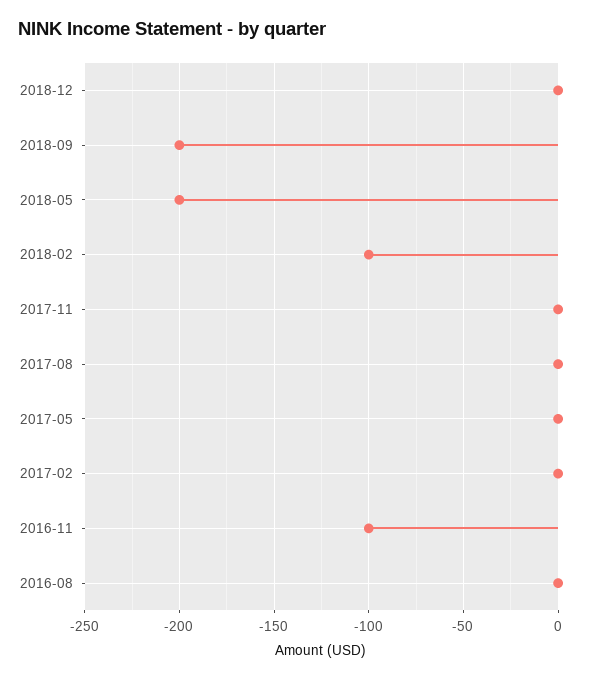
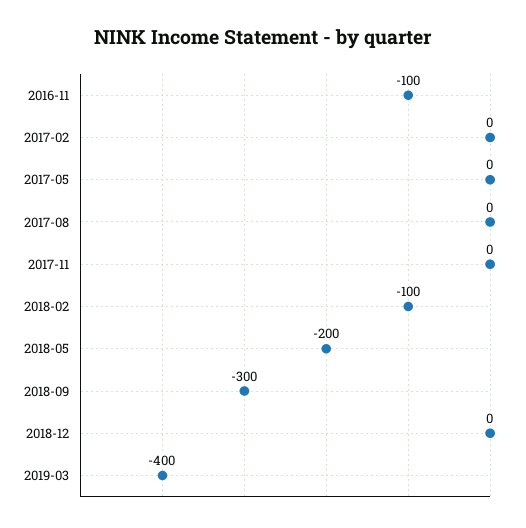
2018-09: -200 -> -300
2016-08: 0 -> none
2019-03: none -> -400

